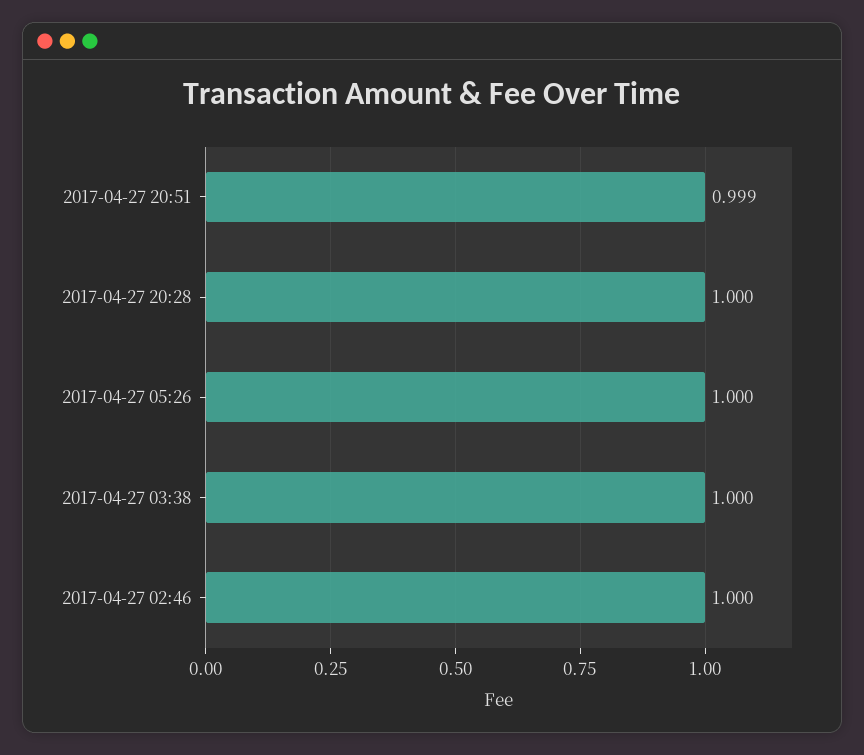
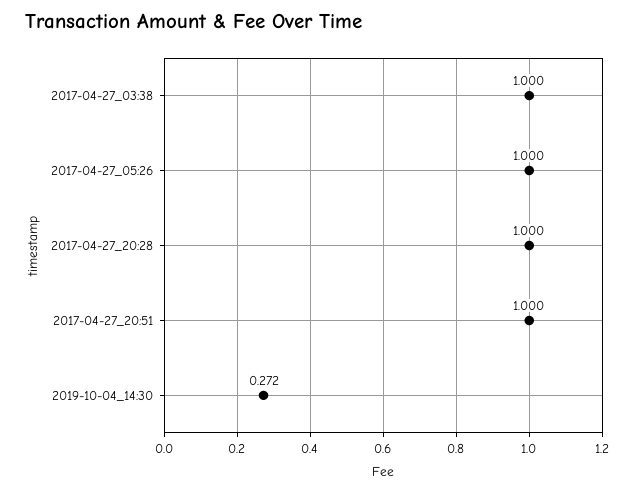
2017-04-27 20:51: 0.999 -> 1
2017-04-27 02:46: 1 -> none
2019-10-04_14:30: none -> 0.272

